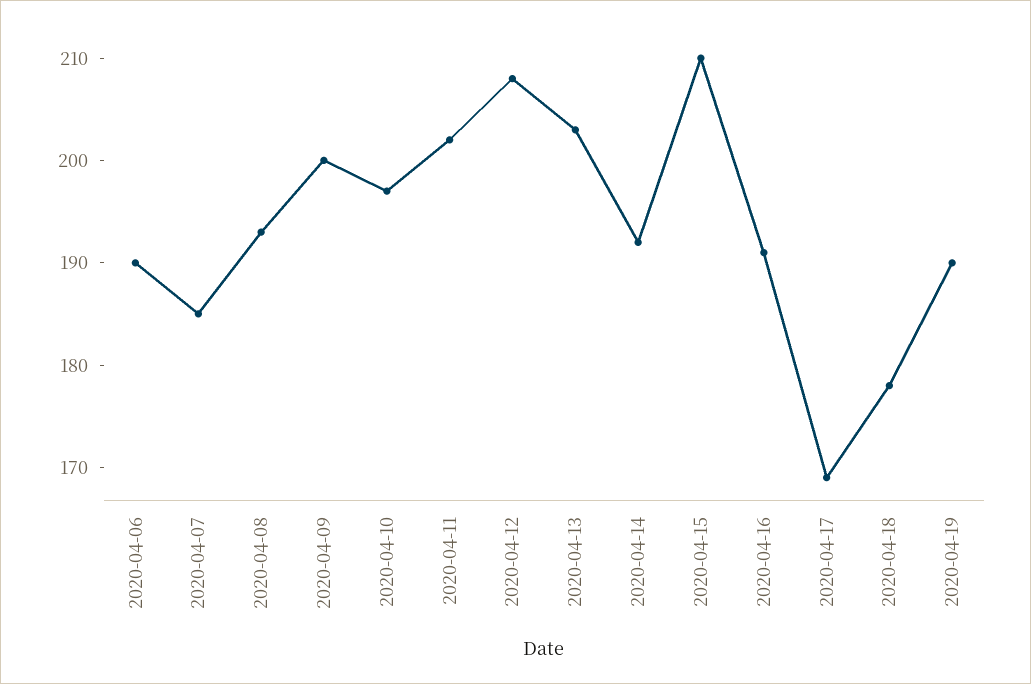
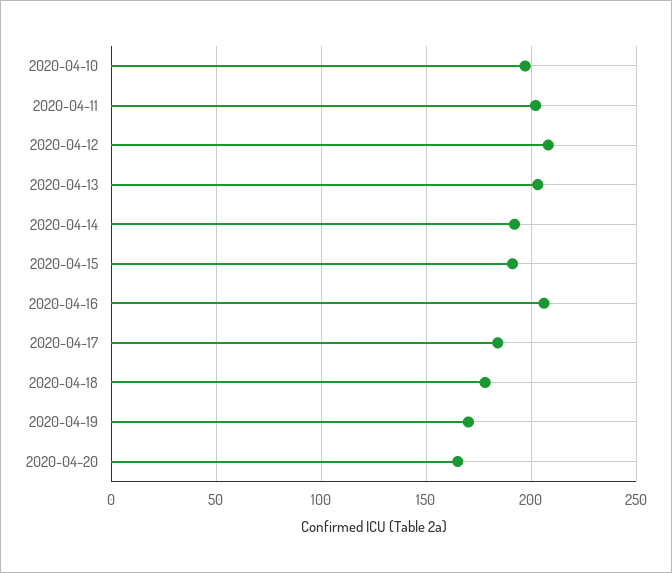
2020-04-06: 190 -> none
2020-04-07: 185 -> none
2020-04-08: 193 -> none
2020-04-09: 200 -> none
2020-04-15: 210 -> 190
2020-04-16: 191 -> 205
2020-04-17: 169 -> 185
2020-04-19: 190 -> 170
2020-04-20: none -> 165

